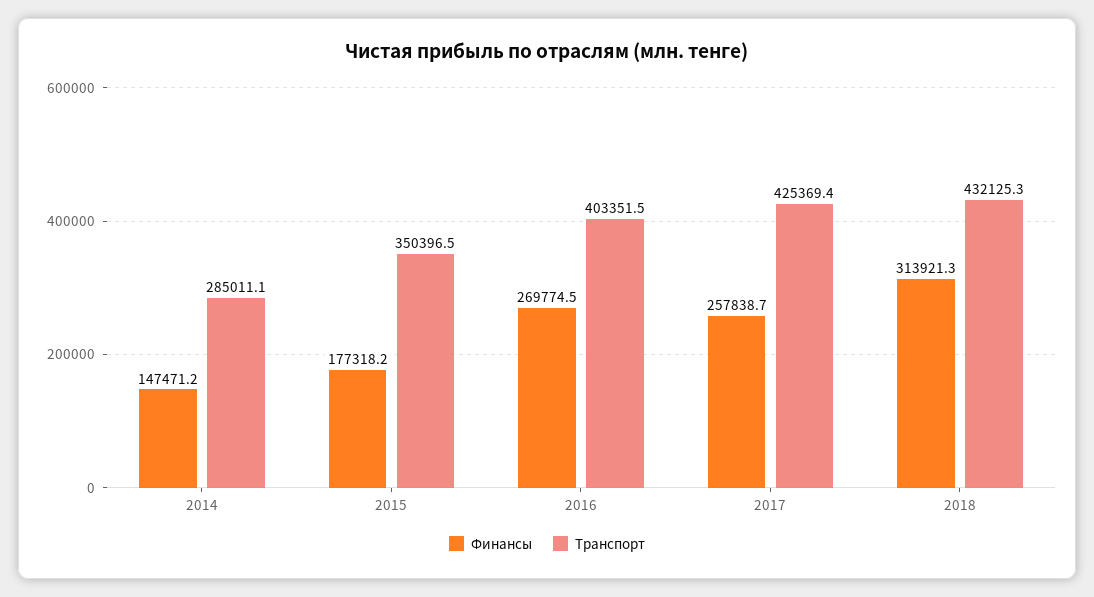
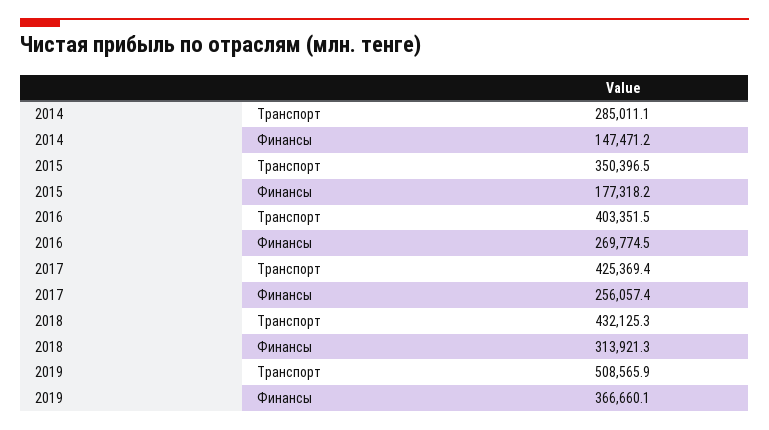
Финансы, 2017: 257838.7 -> 256057.4
Транспорт, 2019: none -> 508565.9
Финансы, 2019: none -> 366660.1

